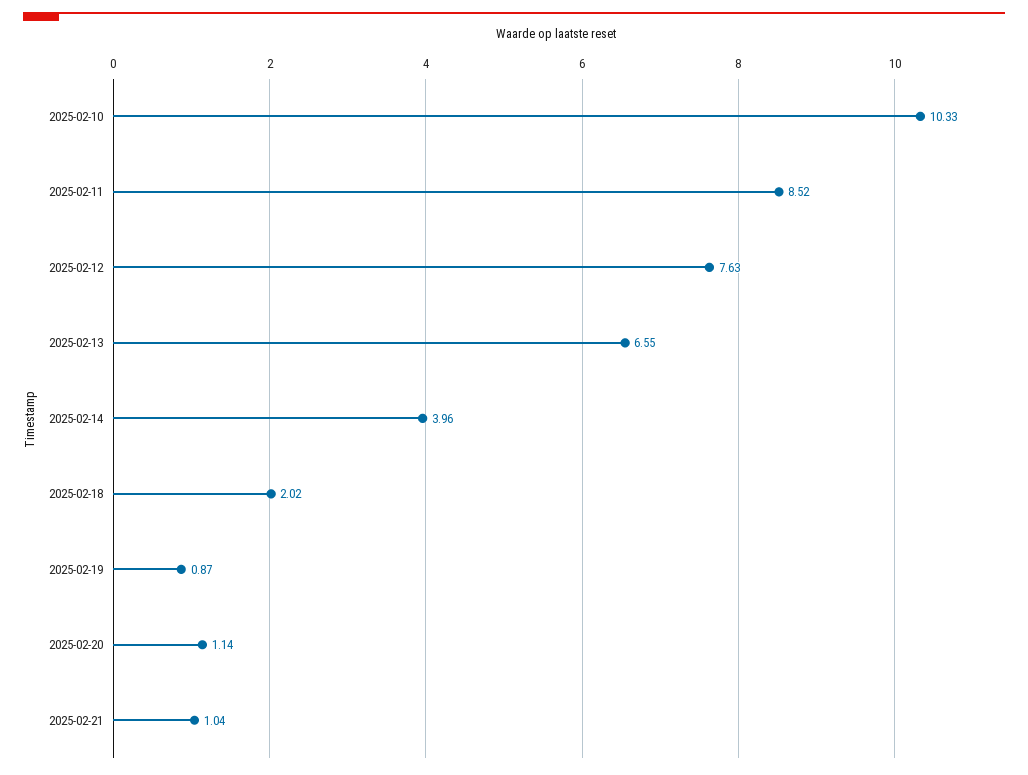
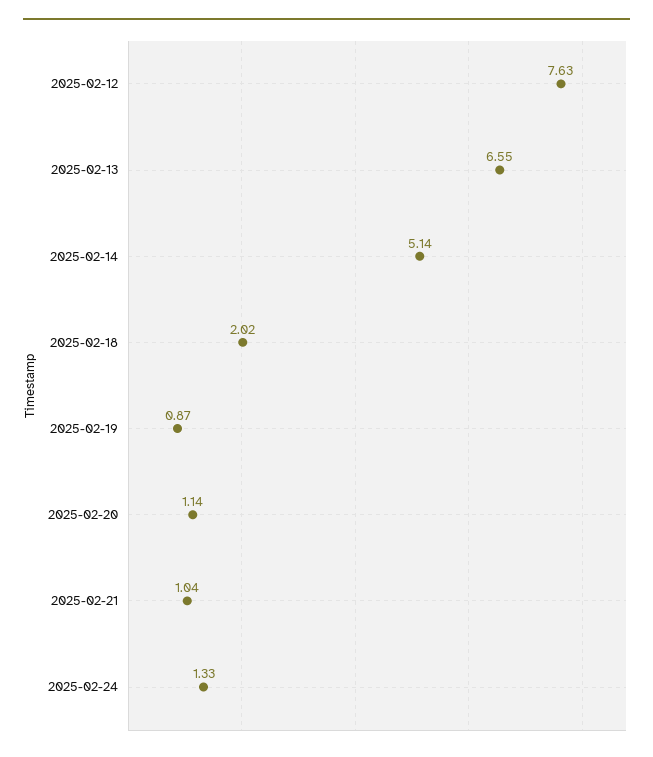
2025-02-10: 10.33 -> none
2025-02-11: 8.52 -> none
2025-02-14: 3.96 -> 5.14
2025-02-24: none -> 1.33

